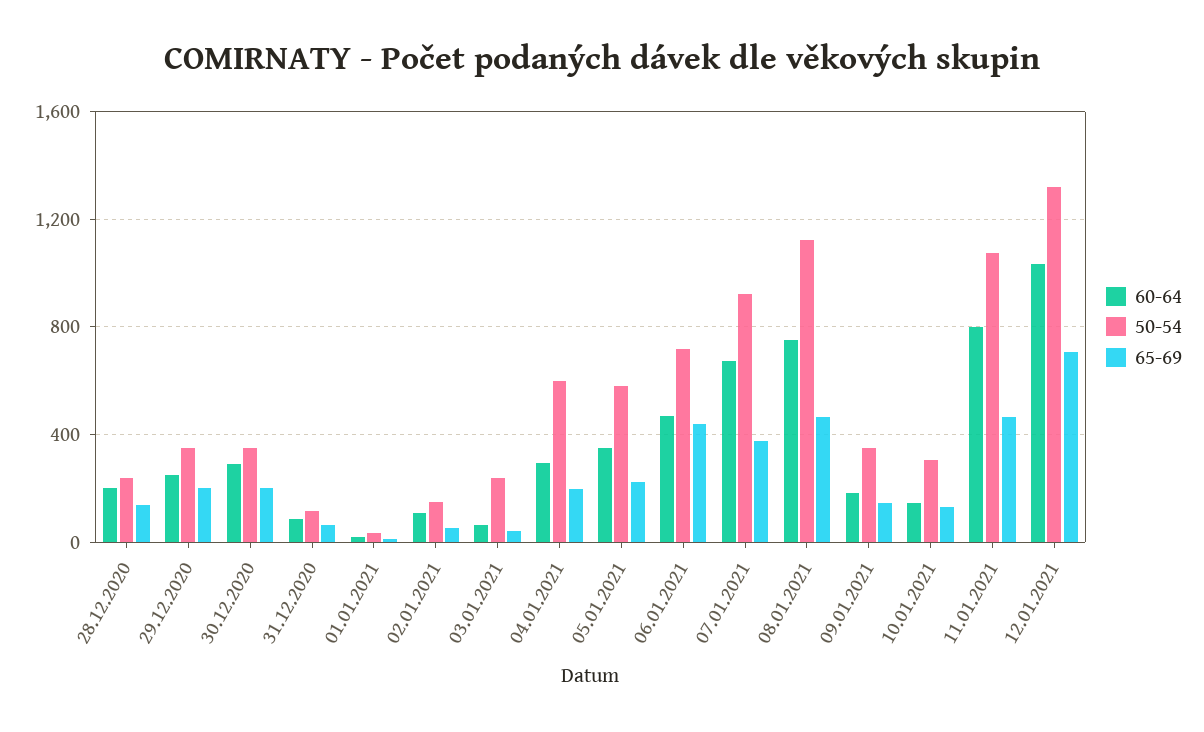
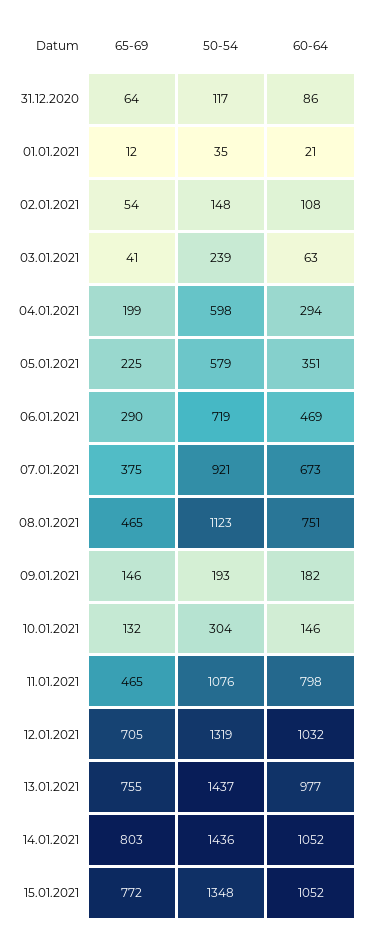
60-64, 28.12.2020: 200 -> none
50-54, 28.12.2020: 250 -> none
65-69, 28.12.2020: 150 -> none
60-64, 29.12.2020: 250 -> none
50-54, 29.12.2020: 350 -> none
65-69, 29.12.2020: 200 -> none
60-64, 30.12.2020: 300 -> none
50-54, 30.12.2020: 350 -> none
65-69, 30.12.2020: 200 -> none
65-69, 06.01.2021: 450 -> 290
50-54, 09.01.2021: 350 -> 193
65-69, 13.01.2021: none -> 755
50-54, 13.01.2021: none -> 1437
60-64, 13.01.2021: none -> 977
65-69, 14.01.2021: none -> 803
50-54, 14.01.2021: none -> 1436
60-64, 14.01.2021: none -> 1052
65-69, 15.01.2021: none -> 772
50-54, 15.01.2021: none -> 1348
60-64, 15.01.2021: none -> 1052

